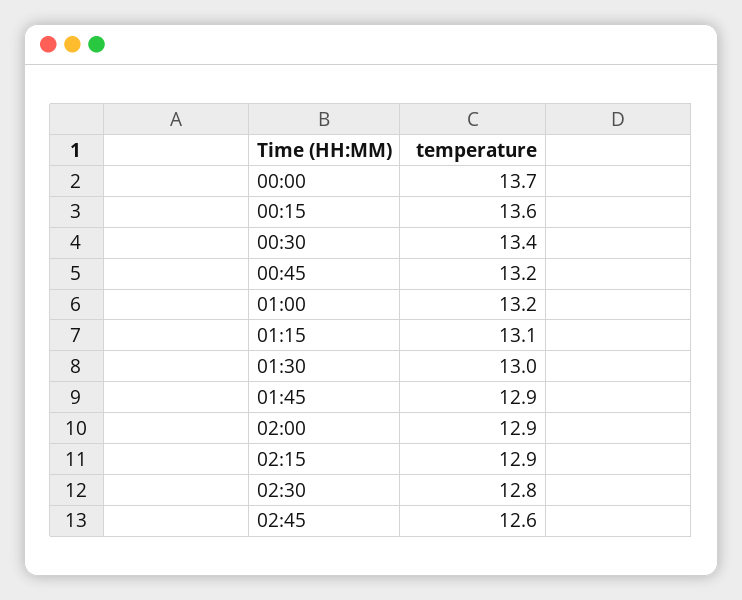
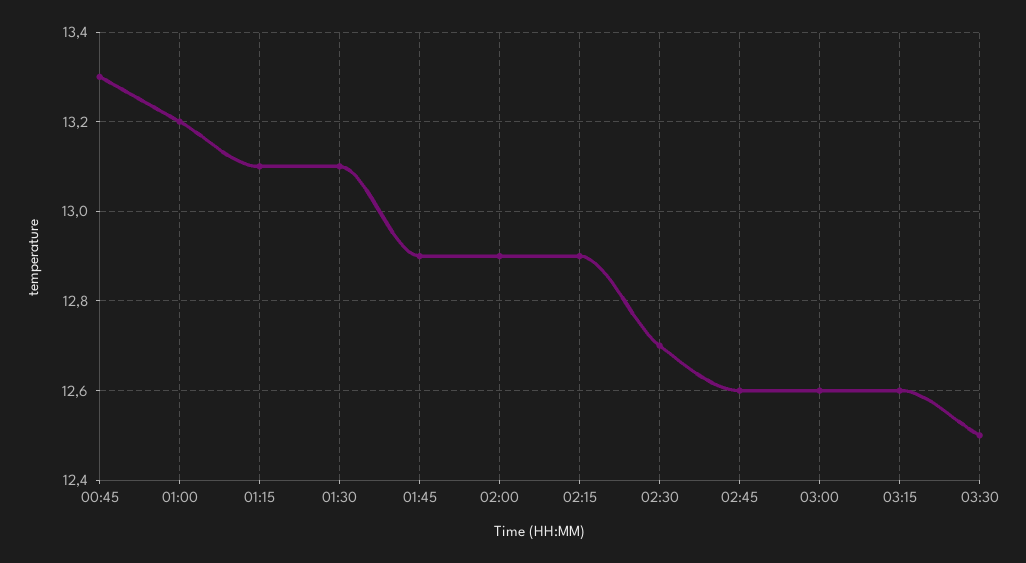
00:00: 13.7 -> none
00:15: 13.6 -> none
00:30: 13.4 -> none
00:45: 13.2 -> 13.3
01:30: 13 -> 13.1
02:30: 12.8 -> 12.7
03:00: none -> 12.6
03:15: none -> 12.6
03:30: none -> 12.5

